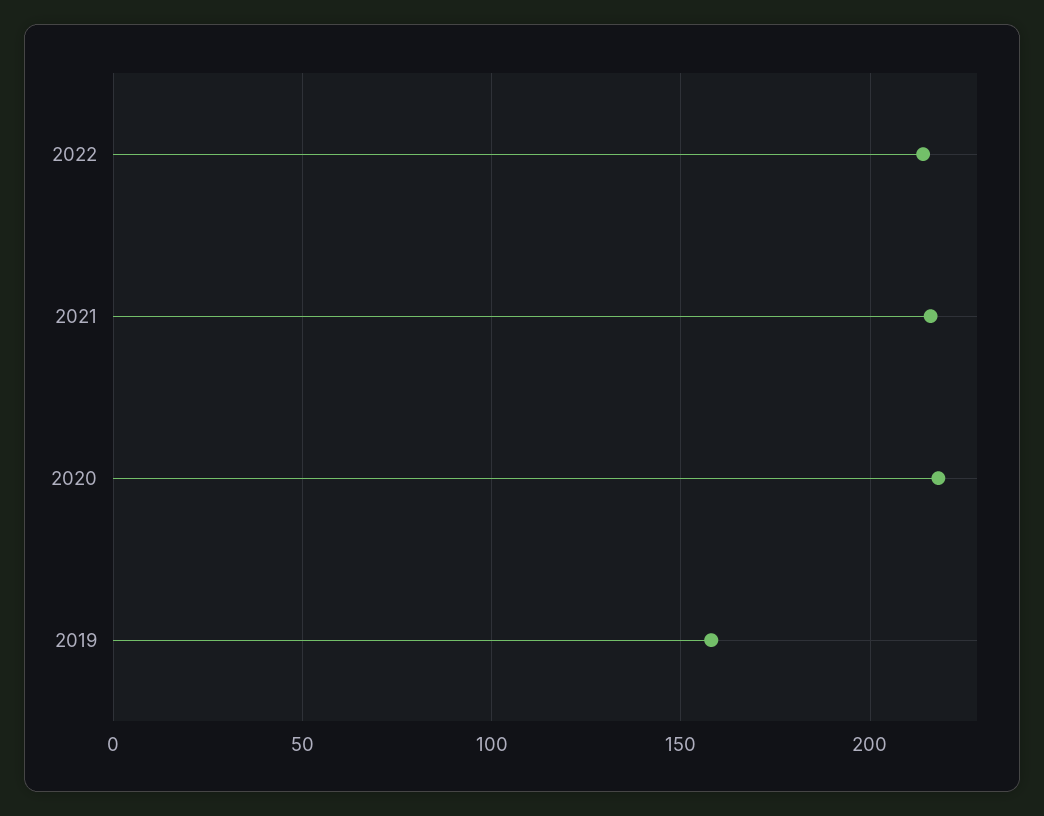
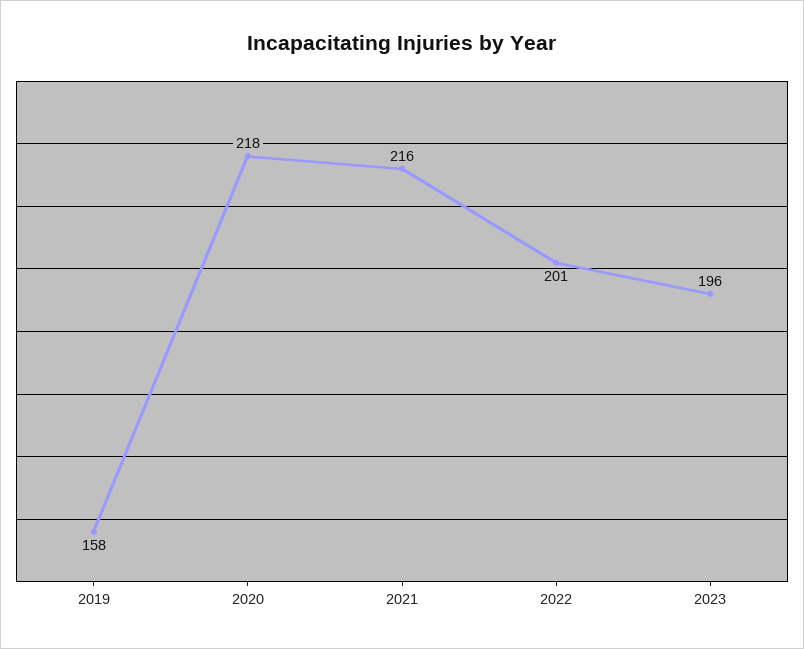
2022: 215 -> 201
2023: none -> 196

